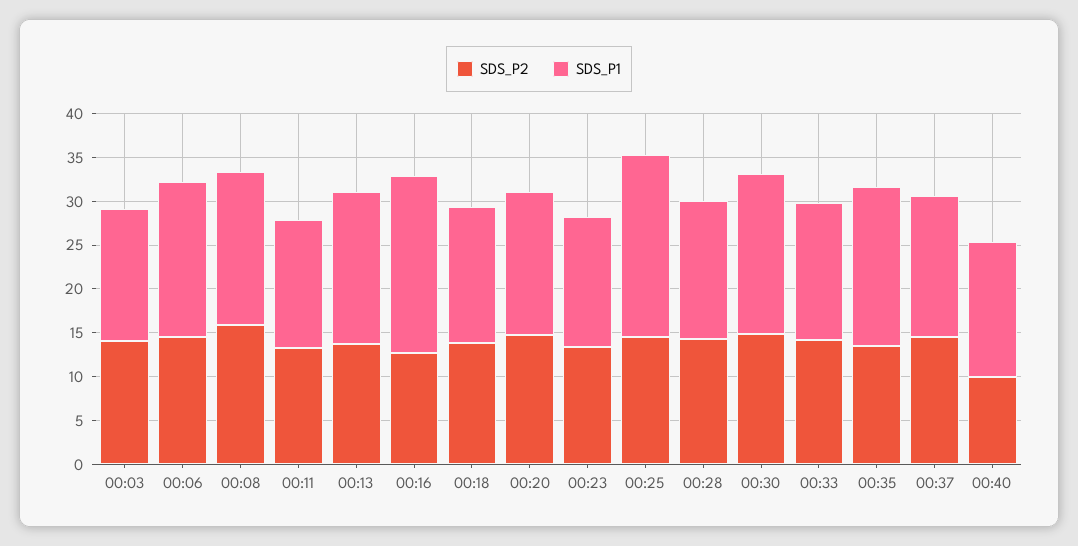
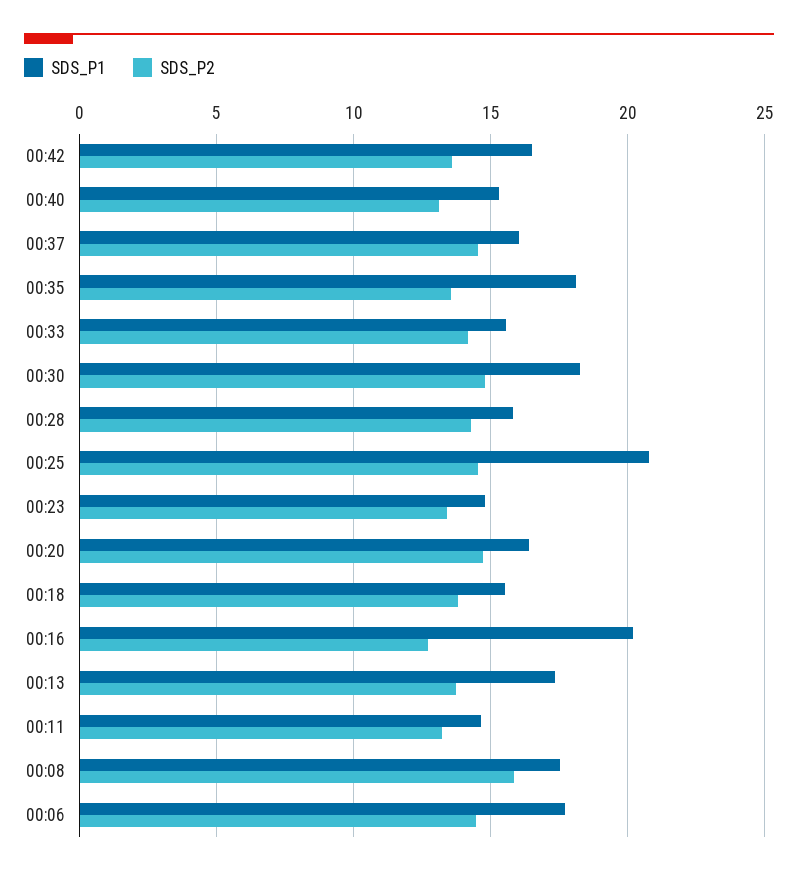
SDS_P2, 00:03: 14 -> none
SDS_P1, 00:03: 15 -> none
SDS_P2, 00:40: 10 -> 13
SDS_P1, 00:42: none -> 16.5
SDS_P2, 00:42: none -> 13.5

